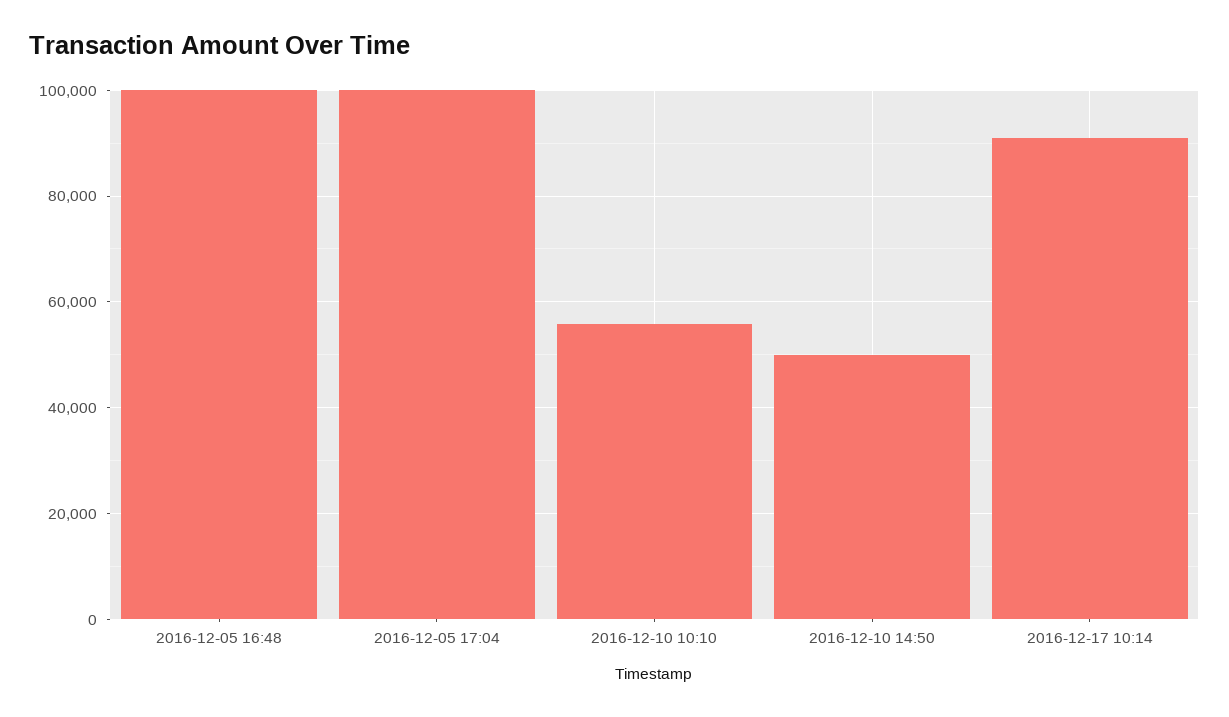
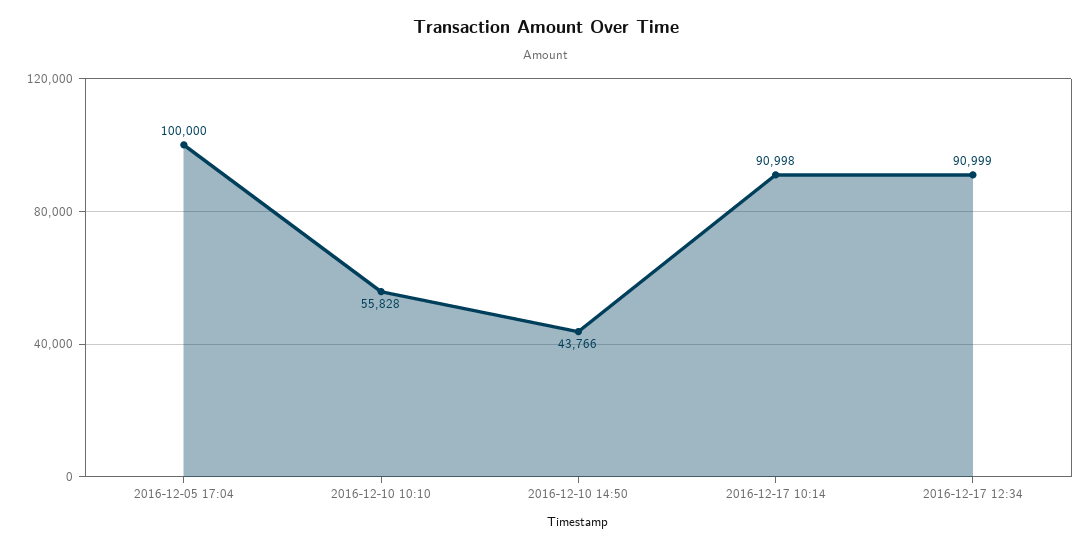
2016-12-05 16:48: 100000 -> none
2016-12-10 14:50: 50000 -> 43766
2016-12-17 12:34: none -> 90999

